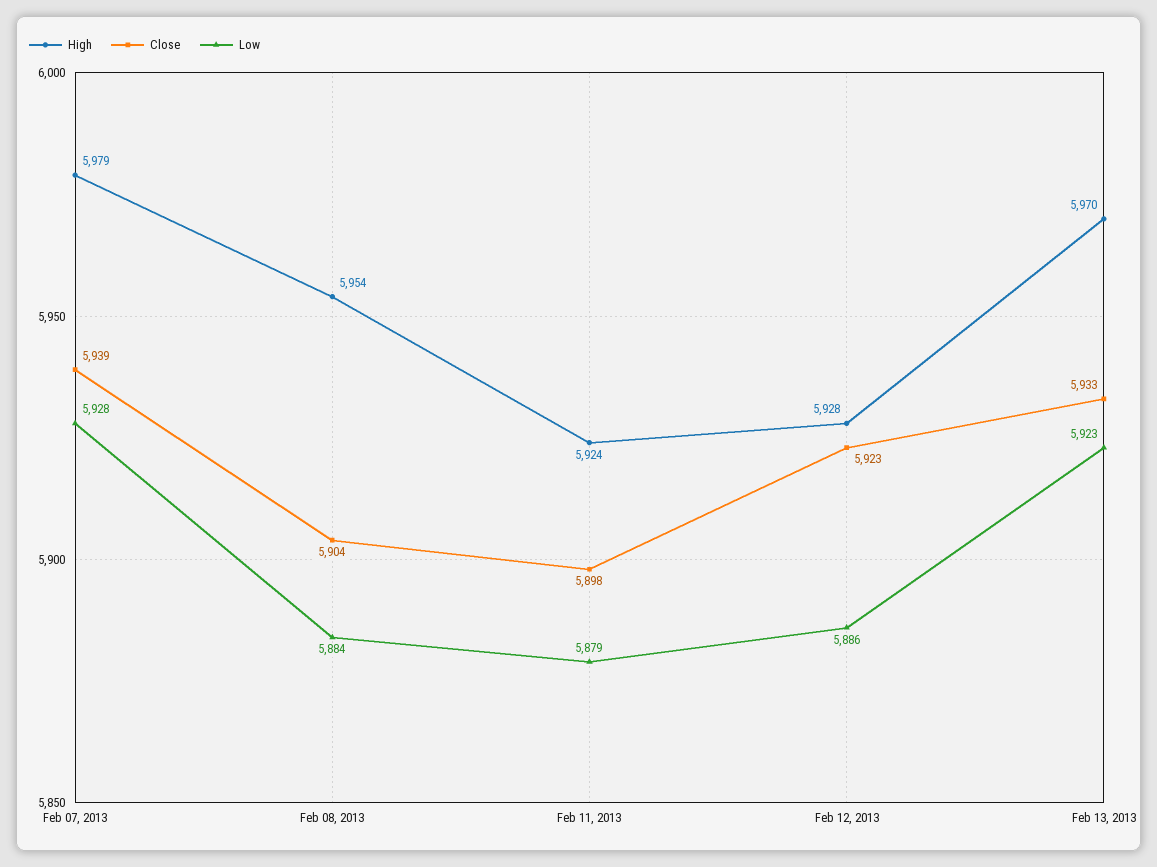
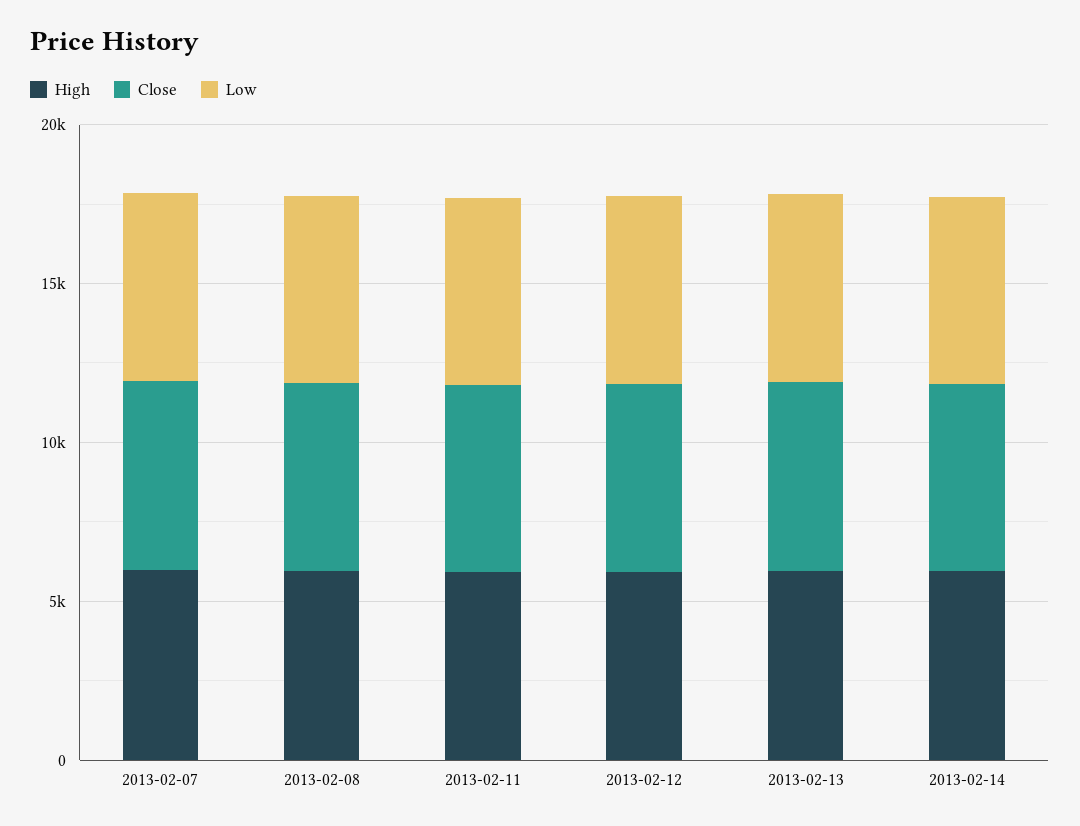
High, 2013-02-14: none -> 6000
Close, 2013-02-14: none -> 6000
Low, 2013-02-14: none -> 6000

